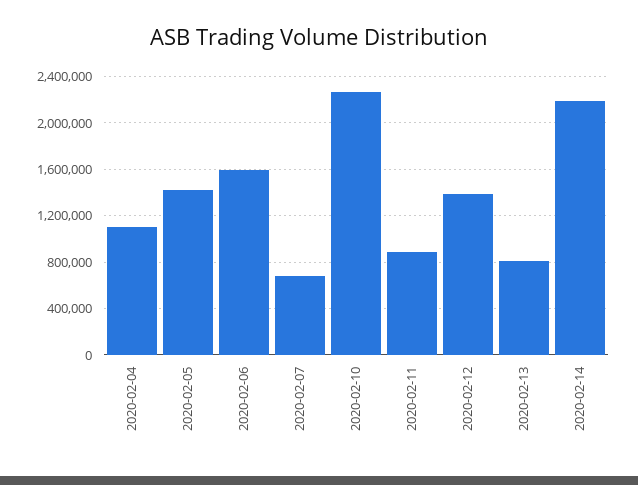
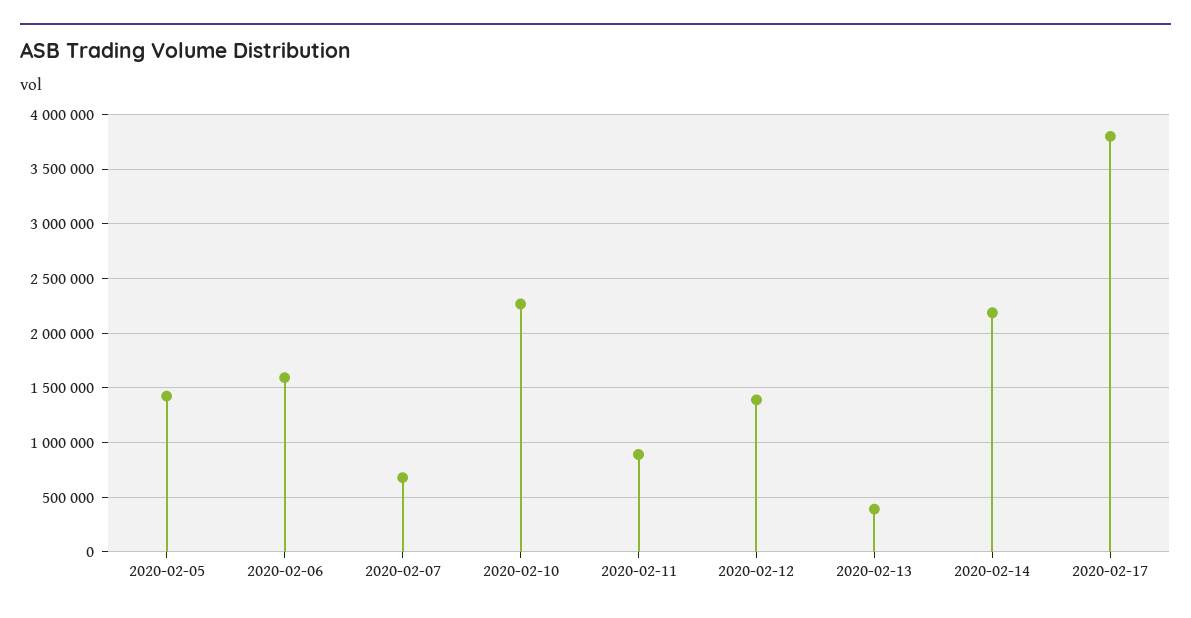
2020-02-04: 1100000 -> none
2020-02-13: 800000 -> 400000
2020-02-17: none -> 3800000

